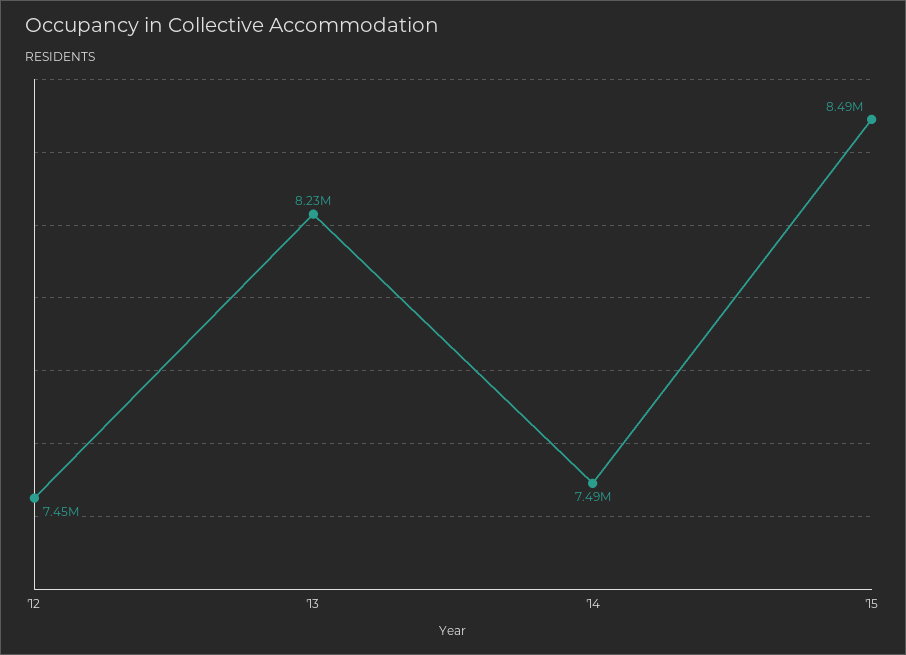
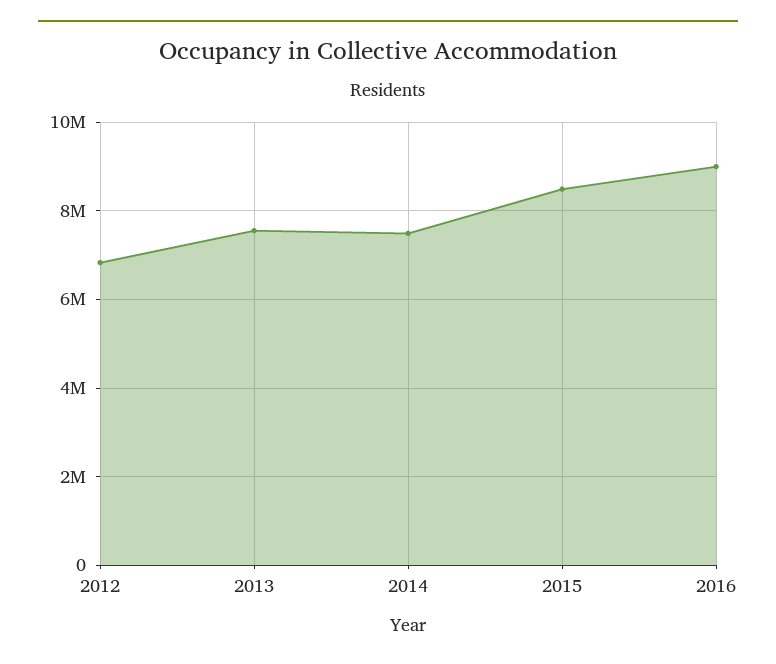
'12: 7450000 -> 6800000
'13: 8230000 -> 7600000
2016: none -> 9000000

